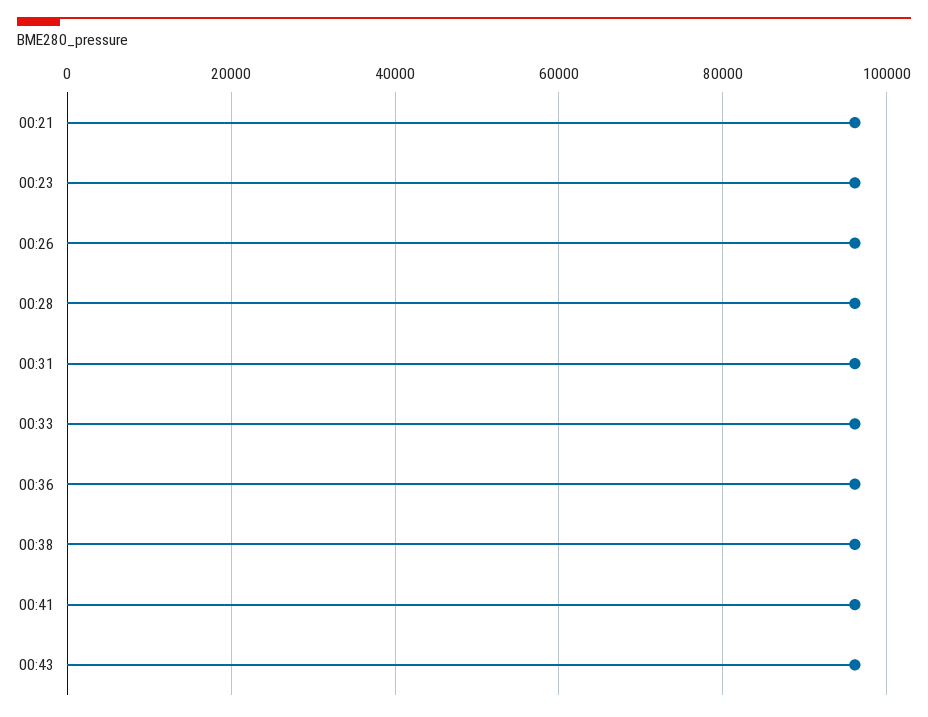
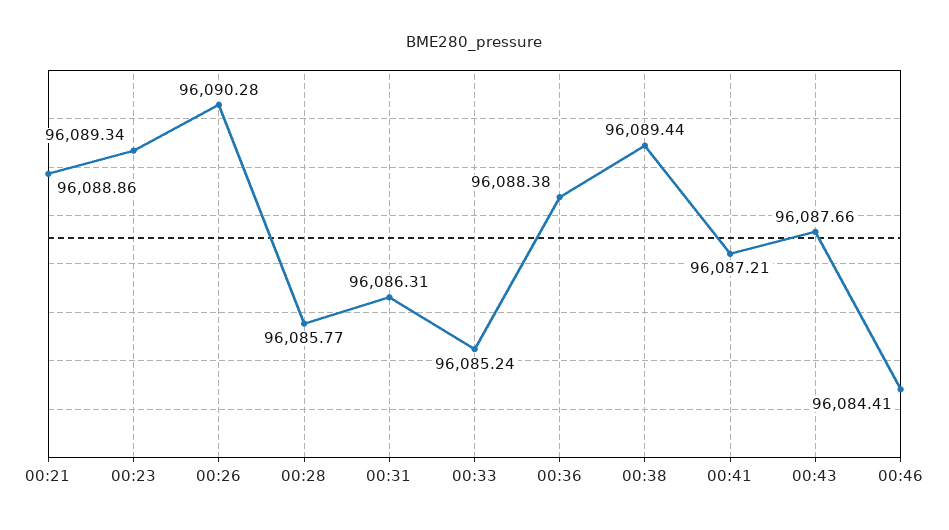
00:46: none -> 96084.41

